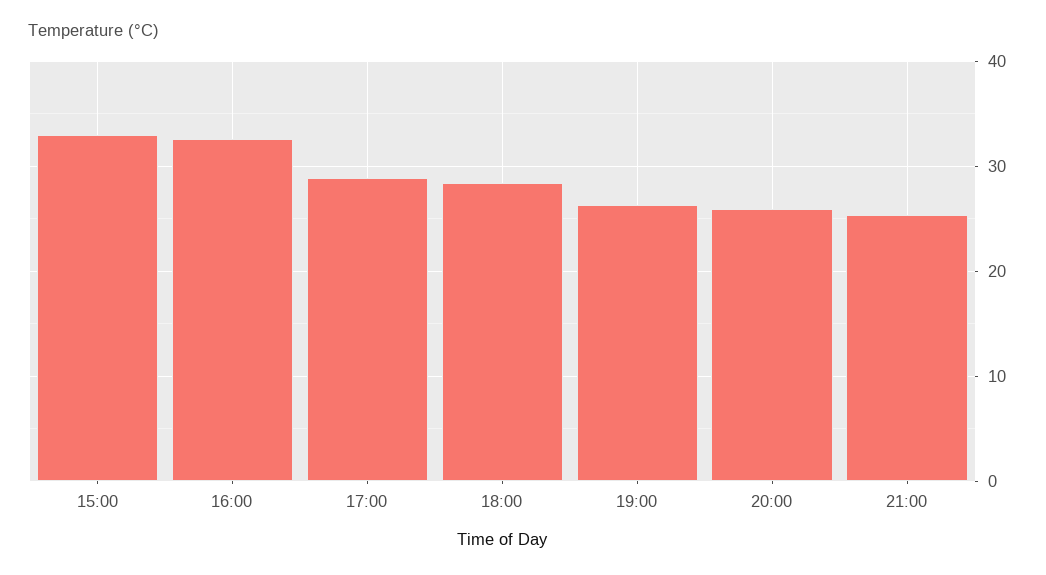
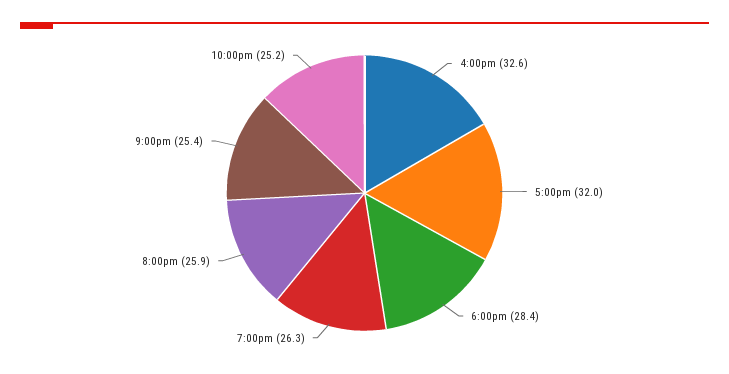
15:00: 33 -> none
17:00: 29 -> 32
10:00pm: none -> 25.2

